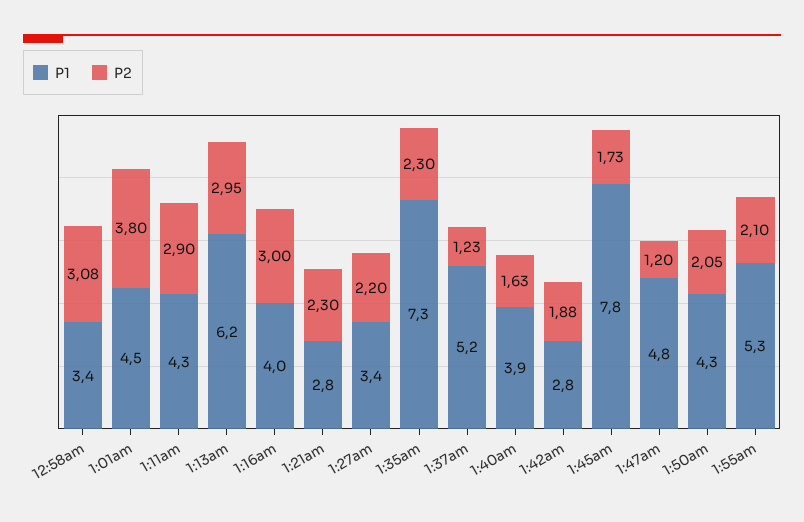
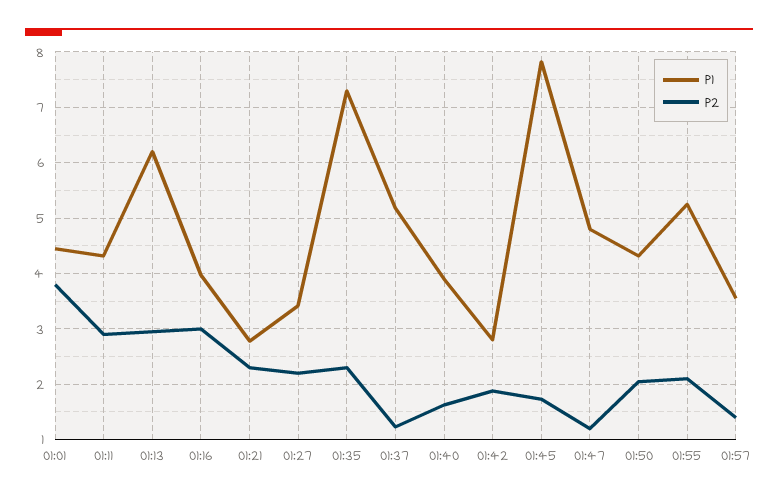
P1, 12:58am: 3.4 -> none
P2, 12:58am: 3.08 -> none
P1, 01:57: none -> 3.6
P2, 01:57: none -> 1.4

